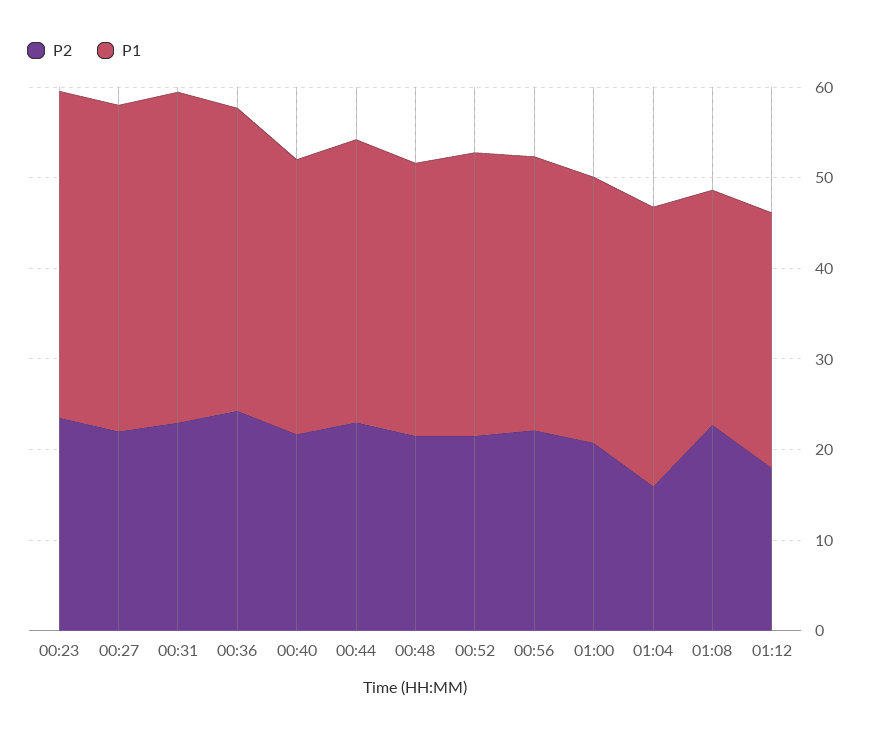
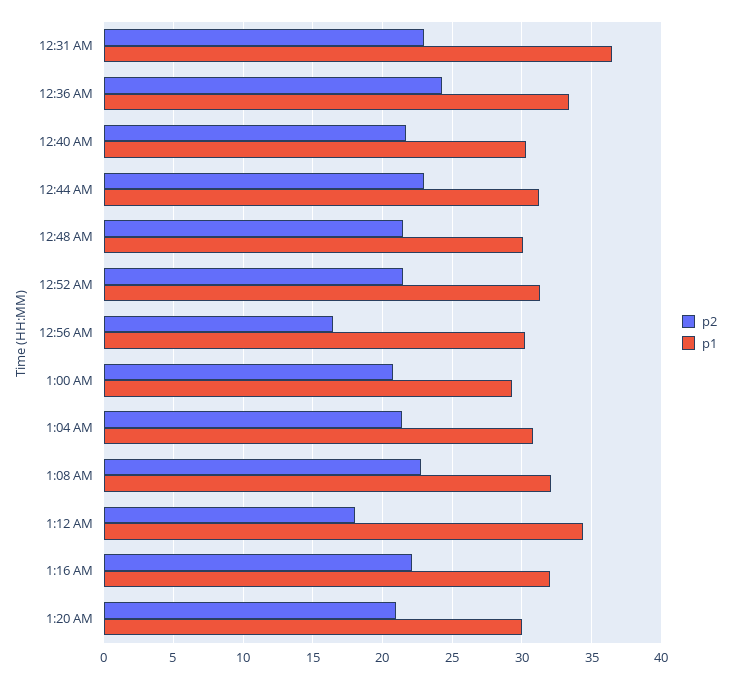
P2, 00:23: 24 -> none
P1, 00:23: 36 -> none
P2, 00:27: 22 -> none
P1, 00:27: 36 -> none
P2, 00:56: 22 -> 16.5
P2, 01:04: 16 -> 21.5
P1, 01:08: 26 -> 32
P1, 01:12: 28 -> 34.5
P2, 1:16 AM: none -> 22
P1, 1:16 AM: none -> 32
P2, 1:20 AM: none -> 21
P1, 1:20 AM: none -> 30

